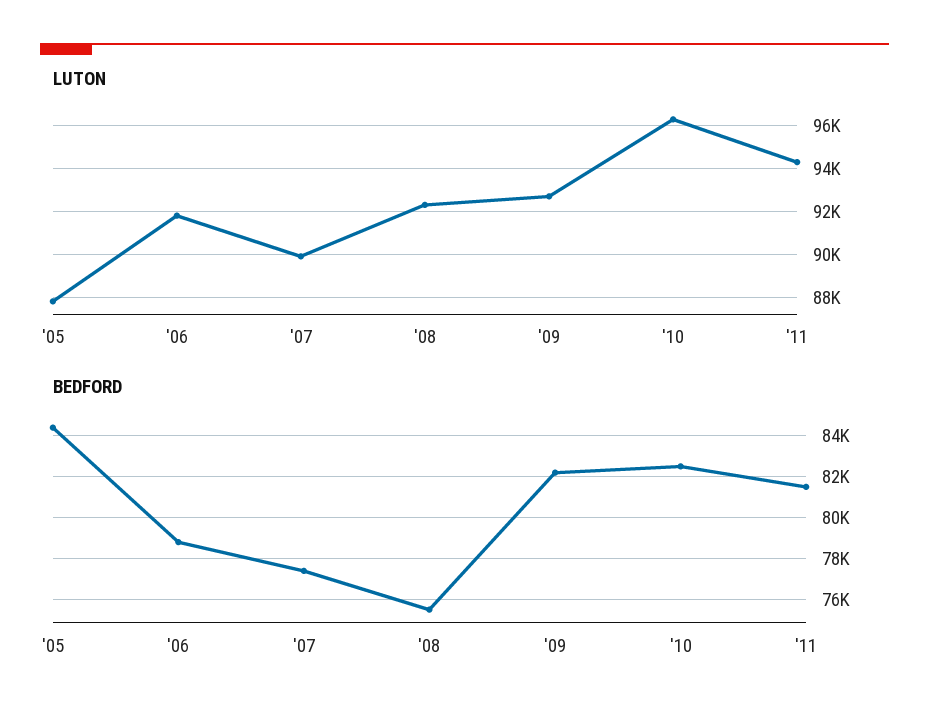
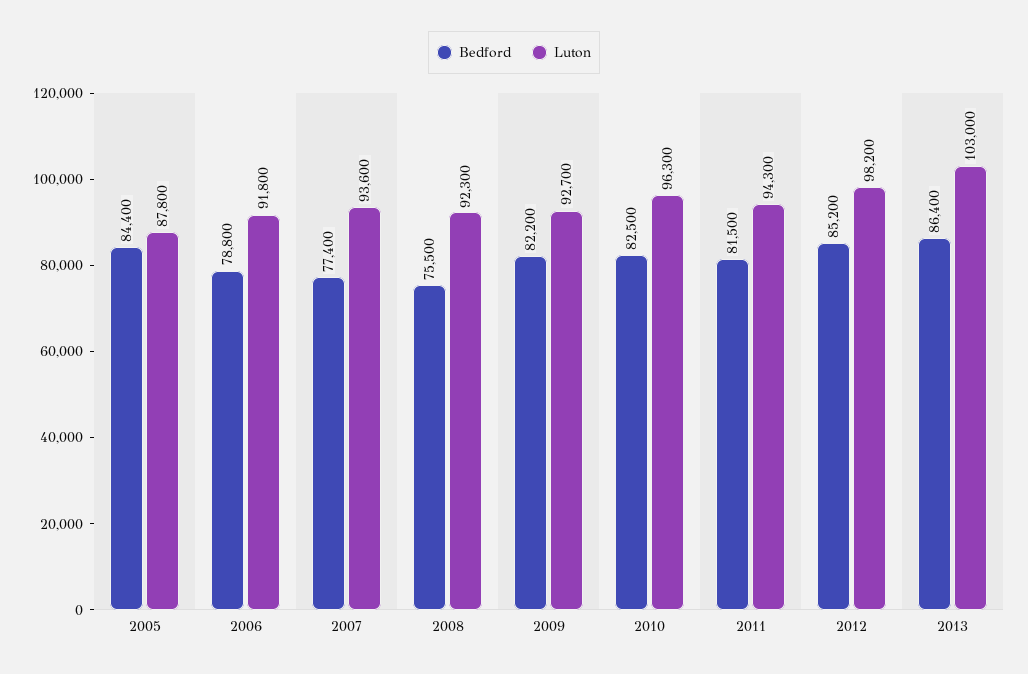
LUTON, '07: 90000 -> 93600
BEDFORD, 2012: none -> 85200
LUTON, 2012: none -> 98200
BEDFORD, 2013: none -> 86400
LUTON, 2013: none -> 103000

